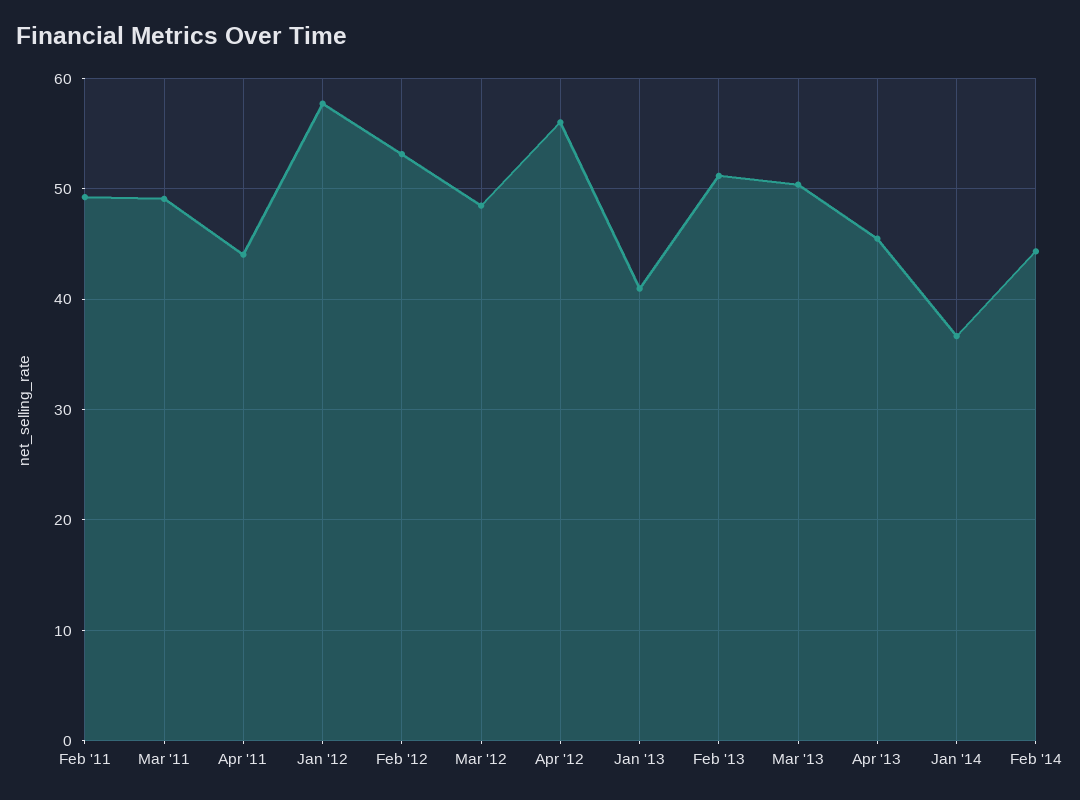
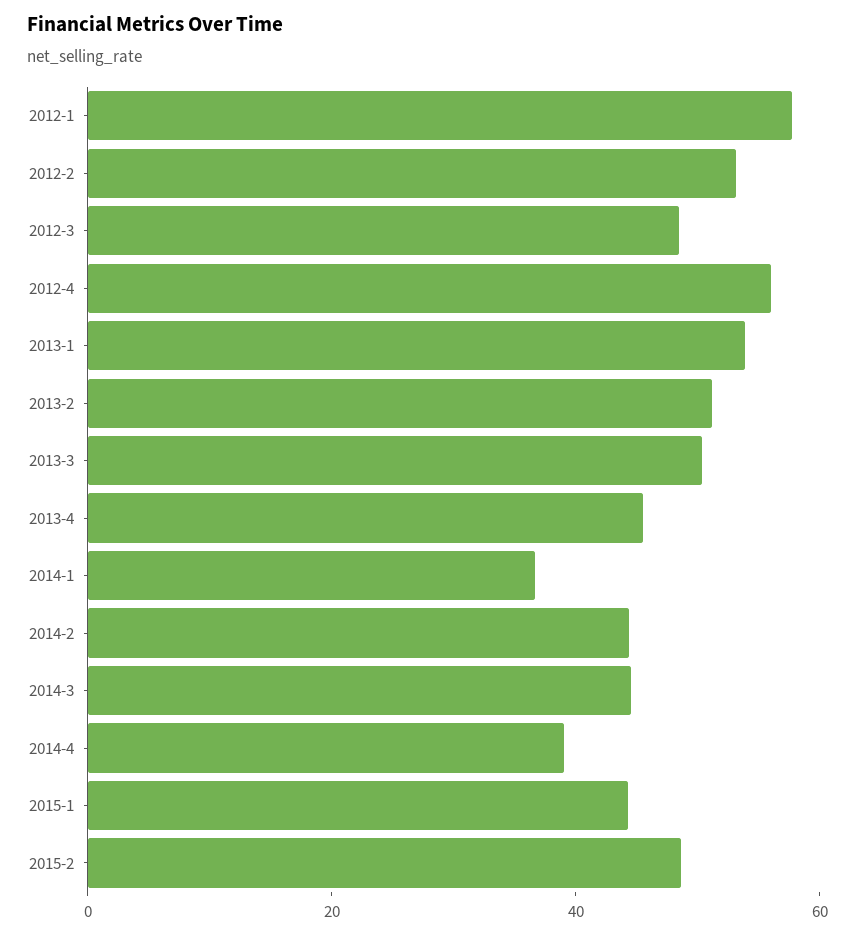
Feb '11: 49 -> none
Mar '11: 49 -> none
Apr '11: 44 -> none
Jan '13: 41 -> 55
2014-3: none -> 45
2014-4: none -> 40
2015-1: none -> 45
2015-2: none -> 50

